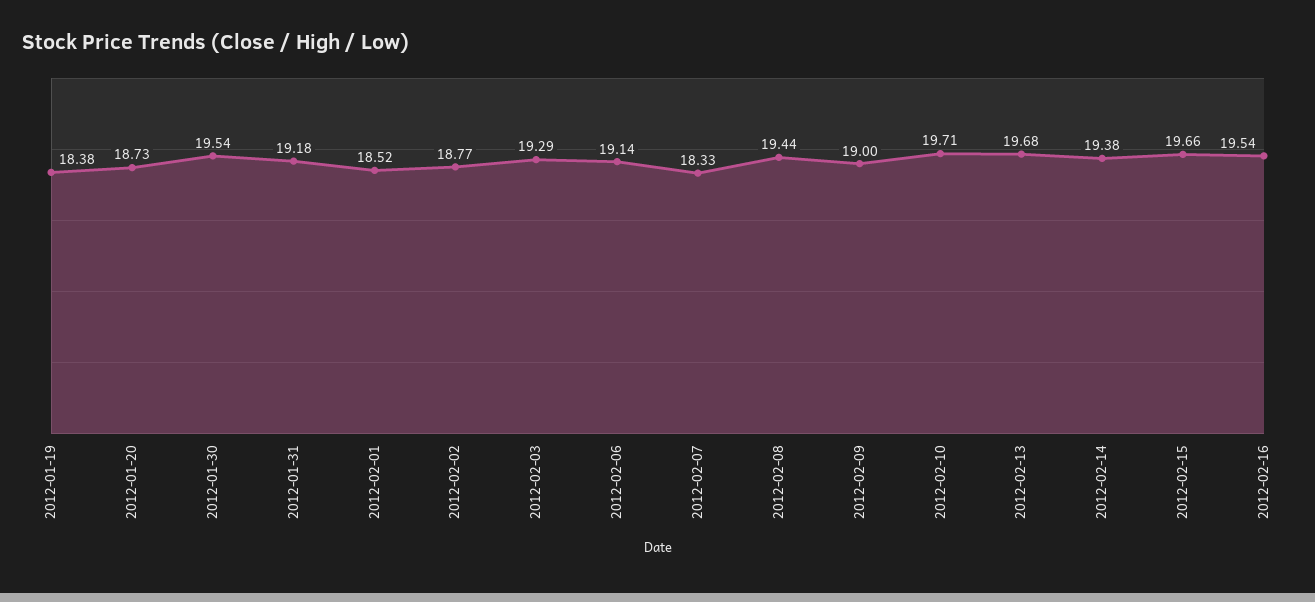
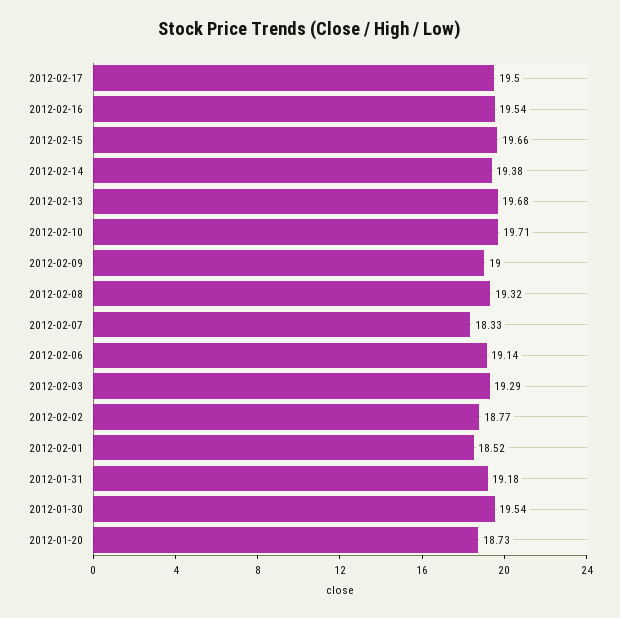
2012-01-19: 18.38 -> none
2012-02-08: 19.44 -> 19.32
2012-02-17: none -> 19.5

